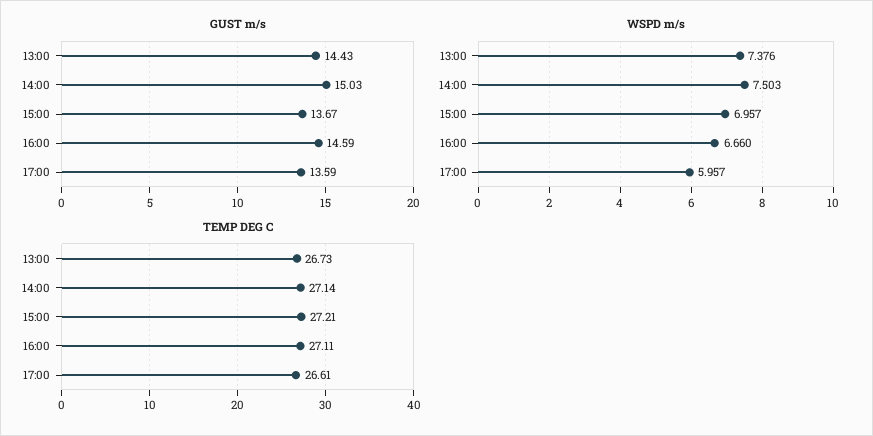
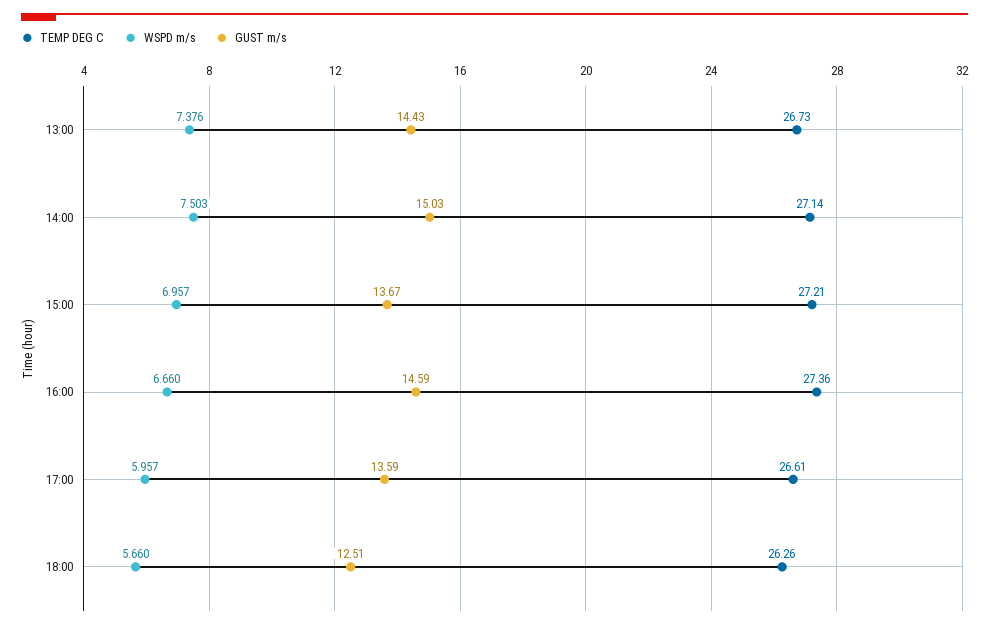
TEMP DEG C, 16:00: 27.11 -> 27.36
TEMP DEG C, 18:00: none -> 26.26
WSPD m/s, 18:00: none -> 5.66
GUST m/s, 18:00: none -> 12.51

